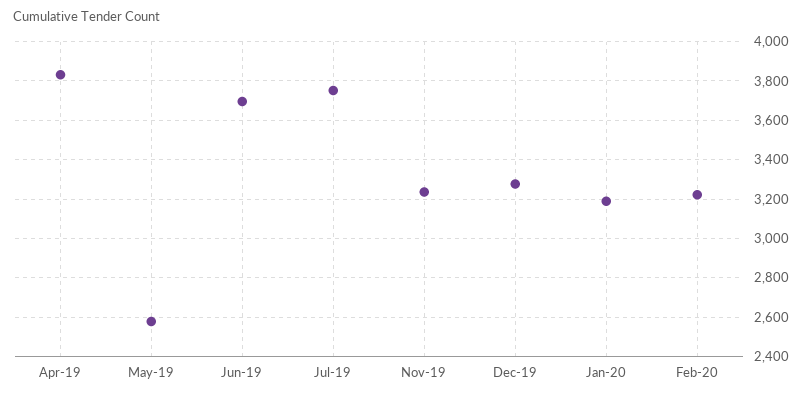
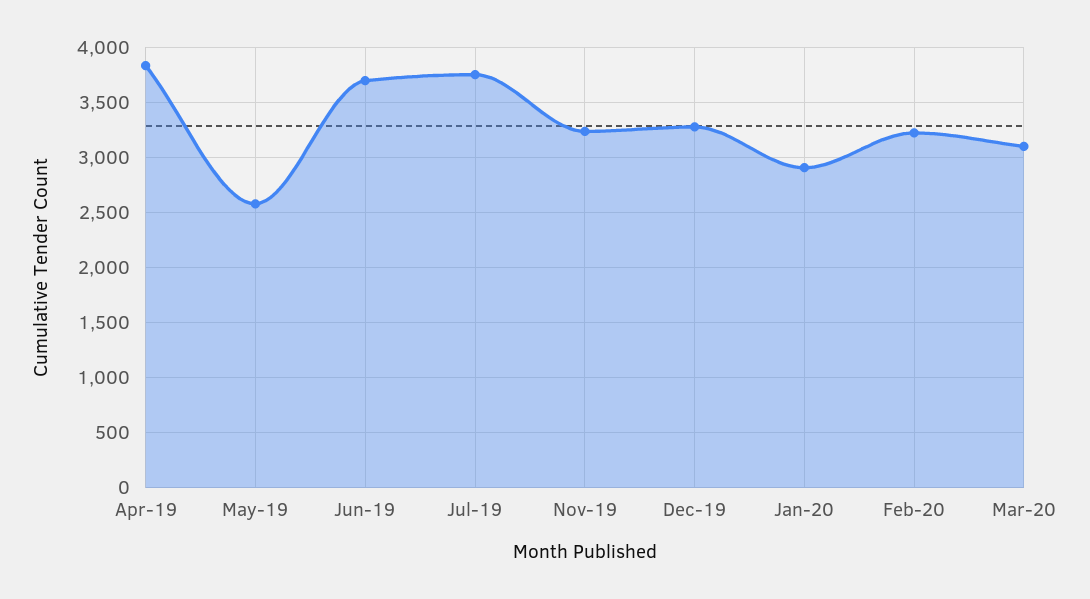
Jan-20: 3200 -> 2900
Mar-20: none -> 3100

